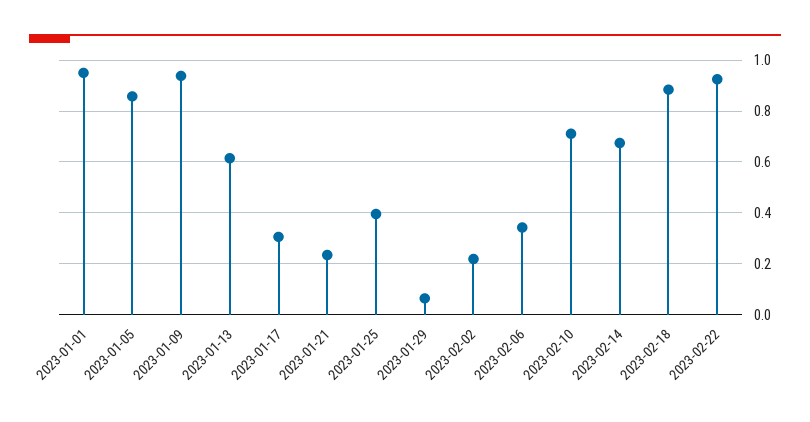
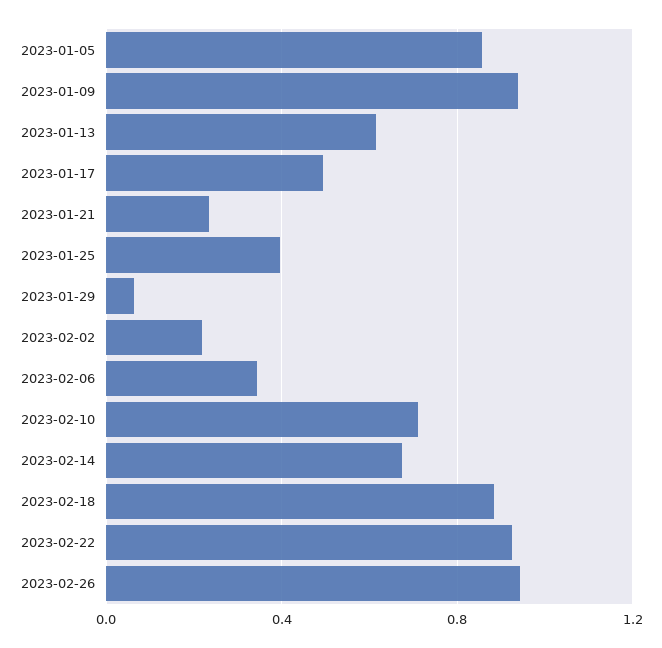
2023-01-01: 0.95 -> none
2023-01-17: 0.3 -> 0.5
2023-02-26: none -> 0.95

